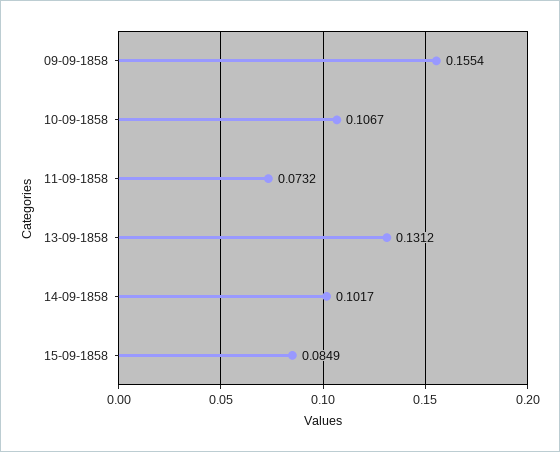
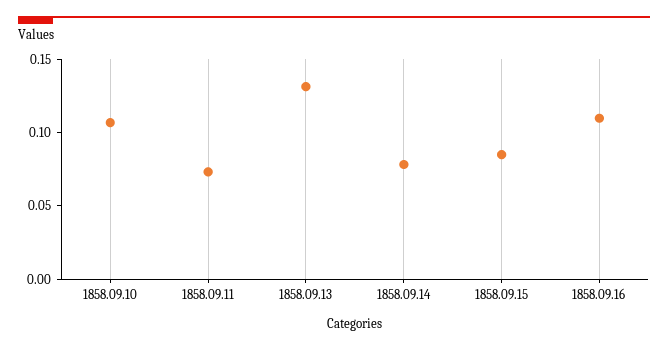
09-09-1858: 0.1554 -> none
14-09-1858: 0.1017 -> 0.08
1858.09.16: none -> 0.11

